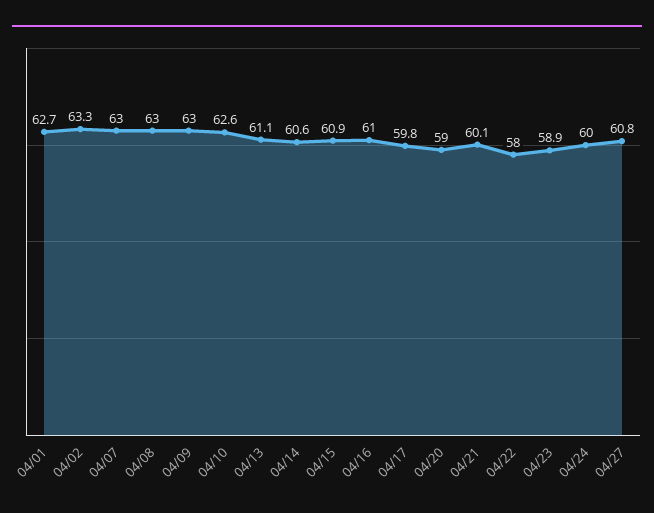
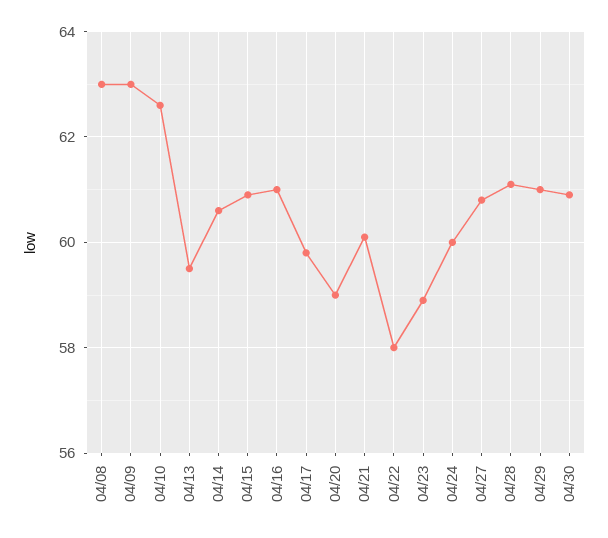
04/01: 62.7 -> none
04/02: 63.3 -> none
04/07: 63 -> none
04/13: 61.1 -> 59.5
04/28: none -> 61
04/29: none -> 61
04/30: none -> 61

